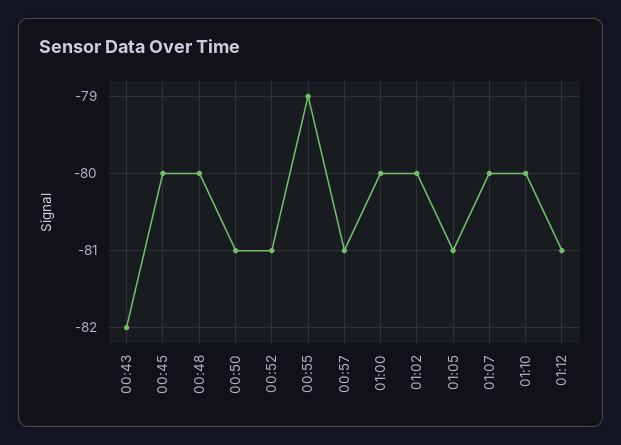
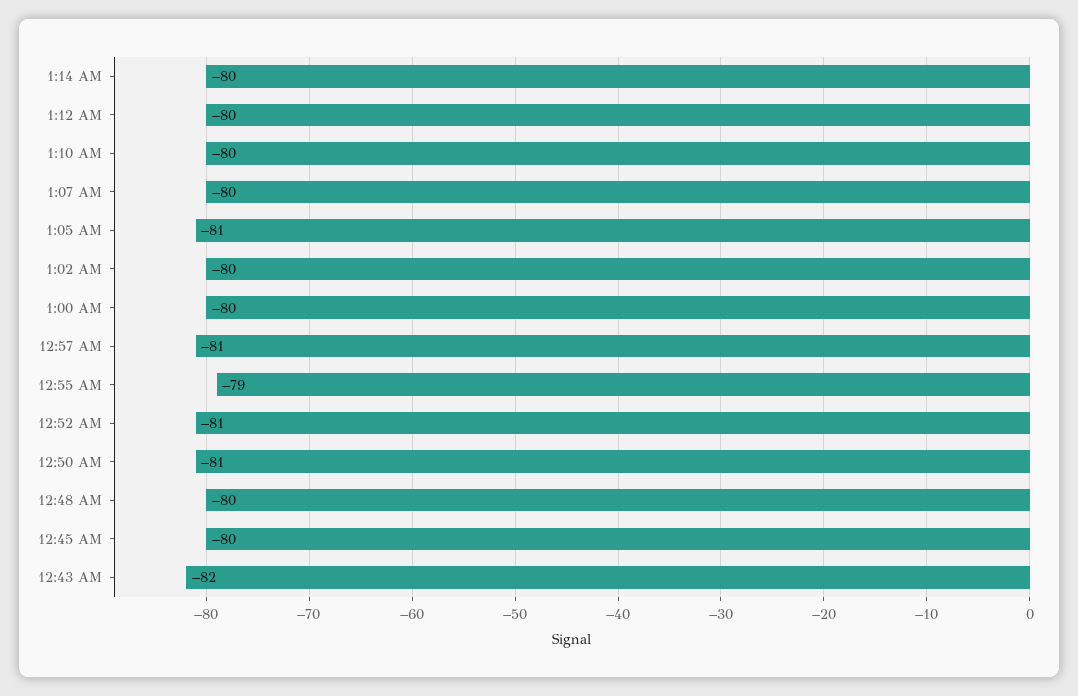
01:12: -81 -> -80
1:14 AM: none -> -80

